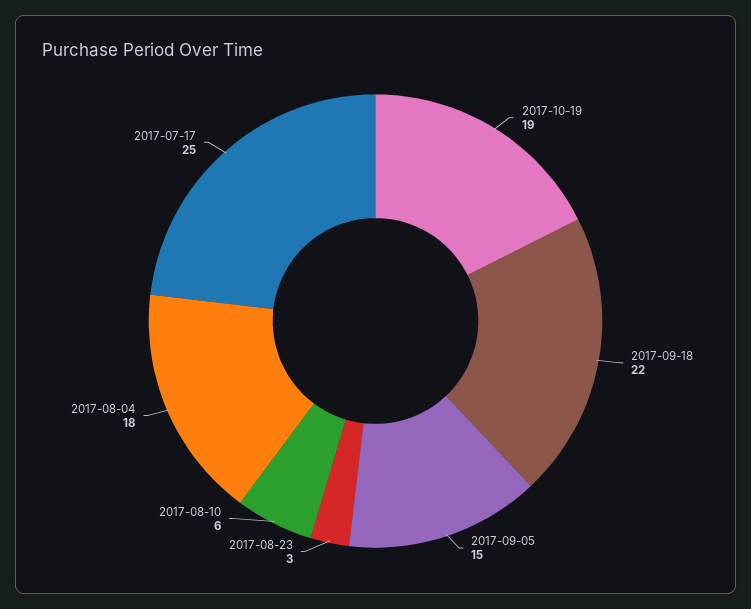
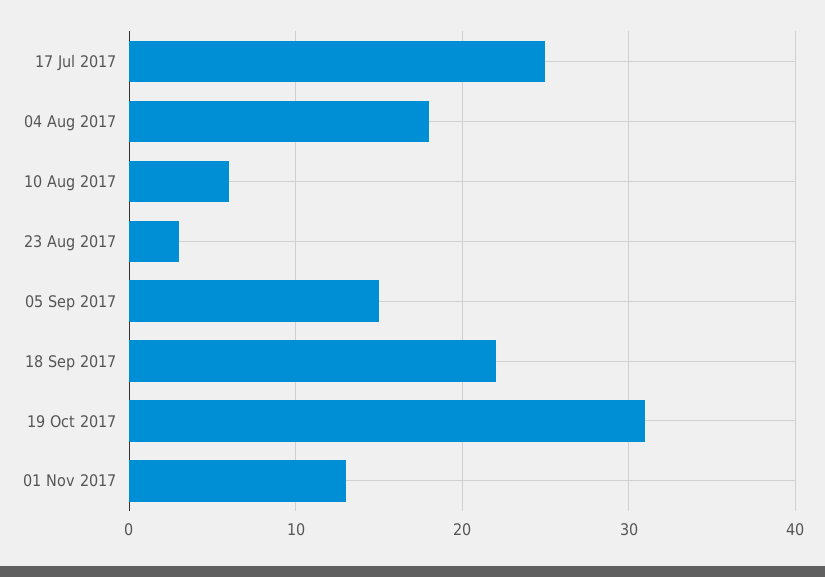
2017-10-19: 19 -> 31
01 Nov 2017: none -> 13

